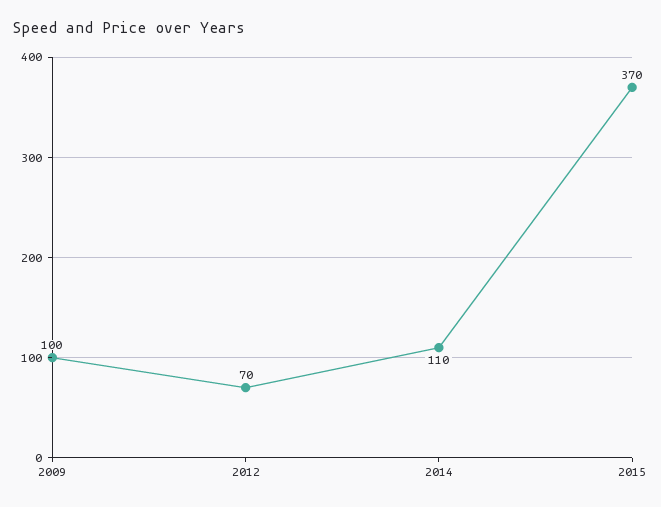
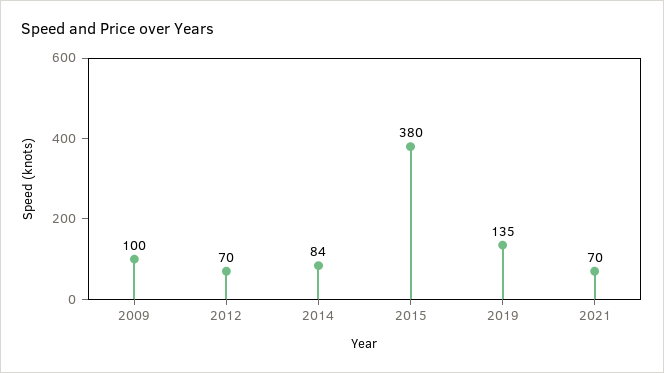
2014: 110 -> 84
2015: 370 -> 380
2019: none -> 135
2021: none -> 70

